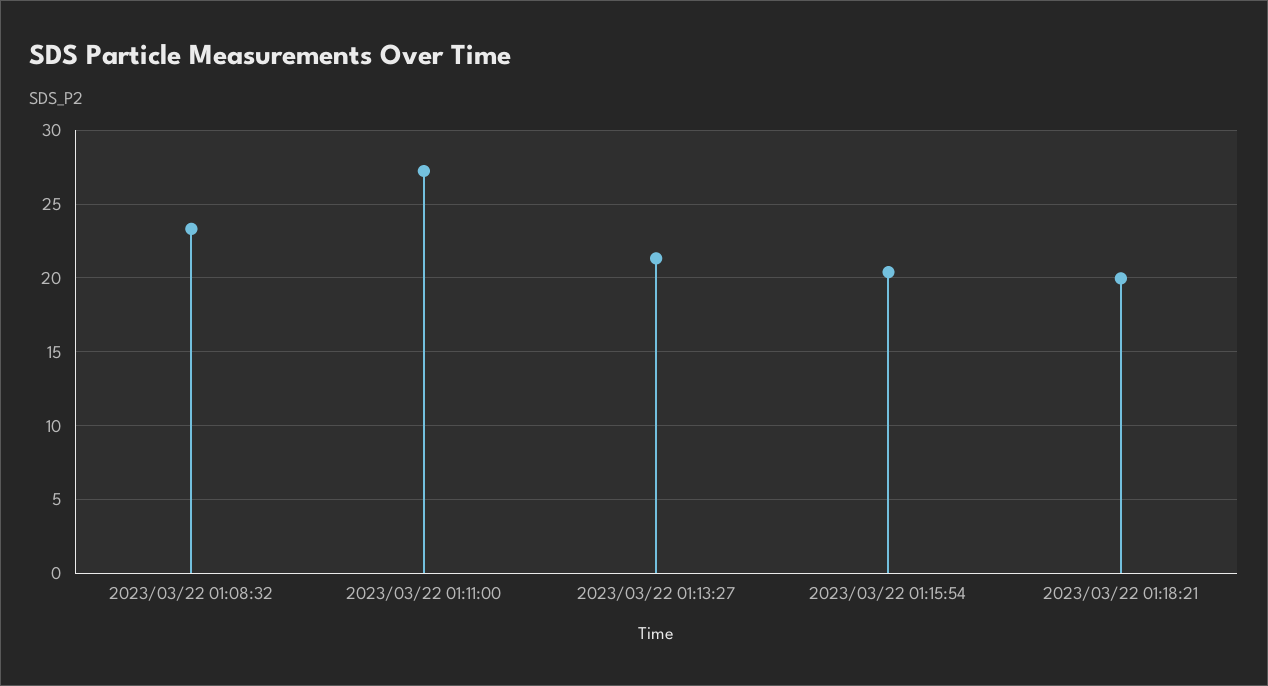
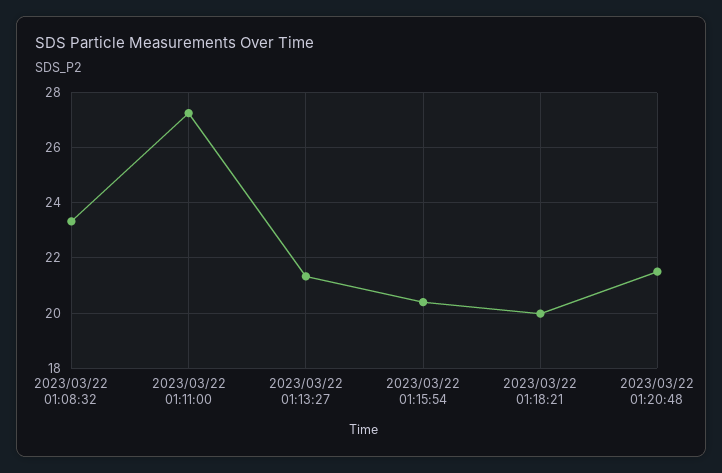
2023/03/22 01:20:48: none -> 21.5

